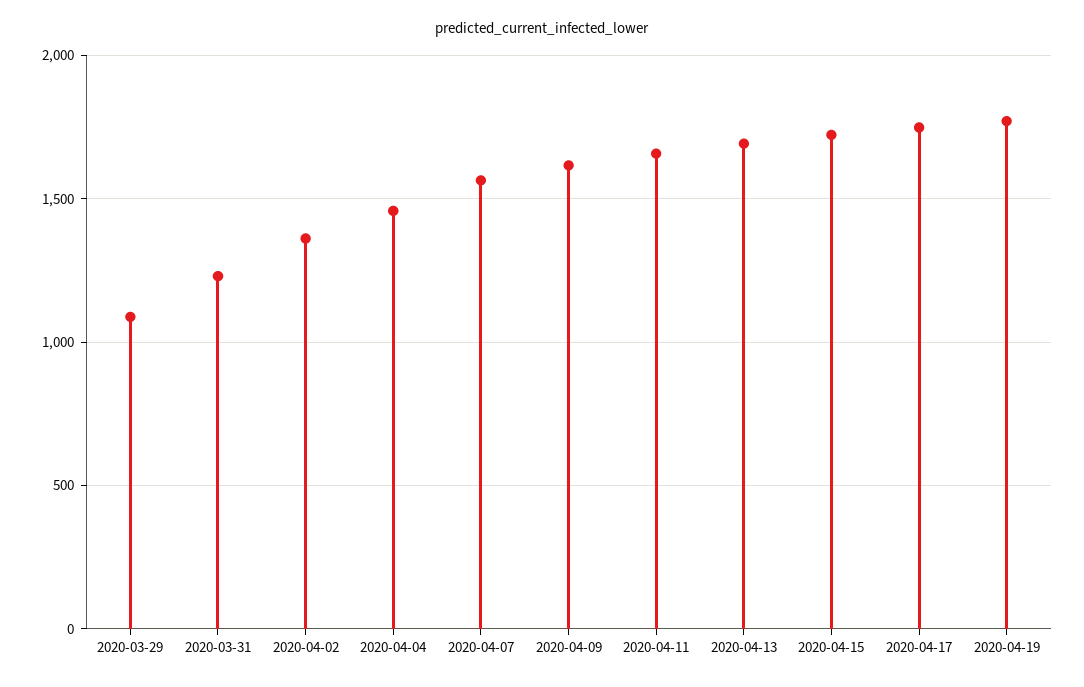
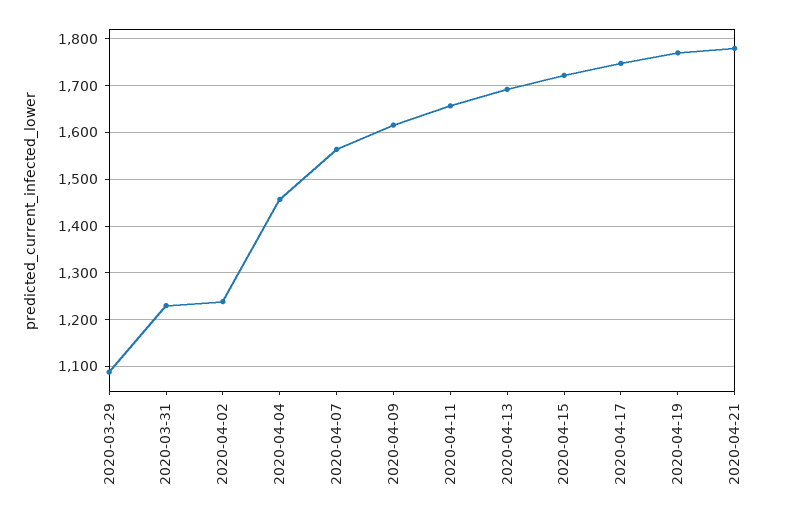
2020-04-02: 1350 -> 1240
2020-04-21: none -> 1780

